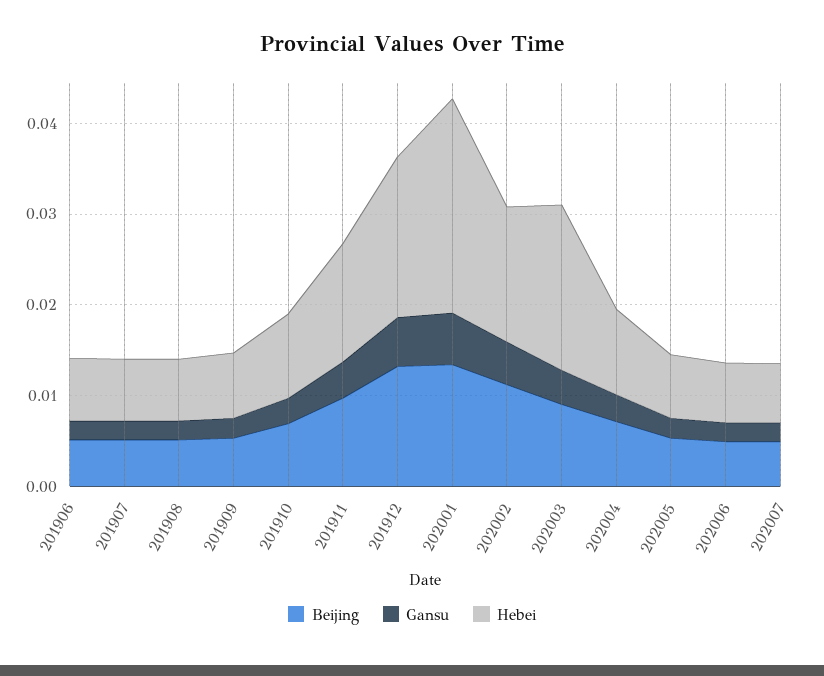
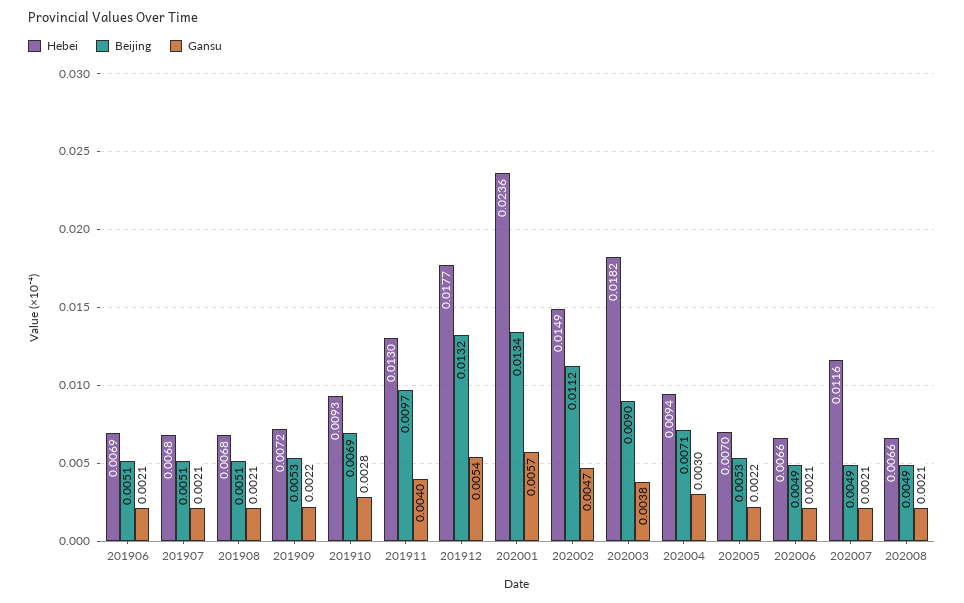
Hebei, 202007: 0.006 -> 0.0116
Hebei, 202008: none -> 0.0066
Beijing, 202008: none -> 0.0049
Gansu, 202008: none -> 0.0021

